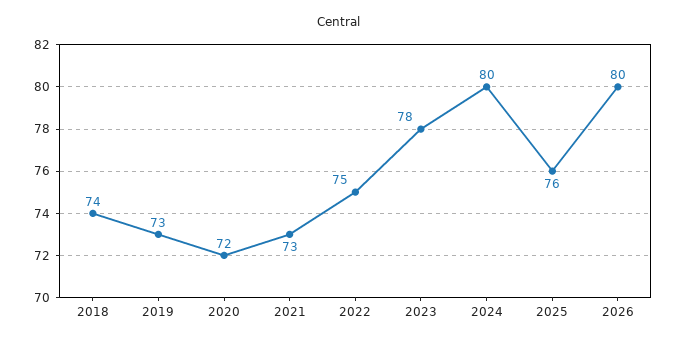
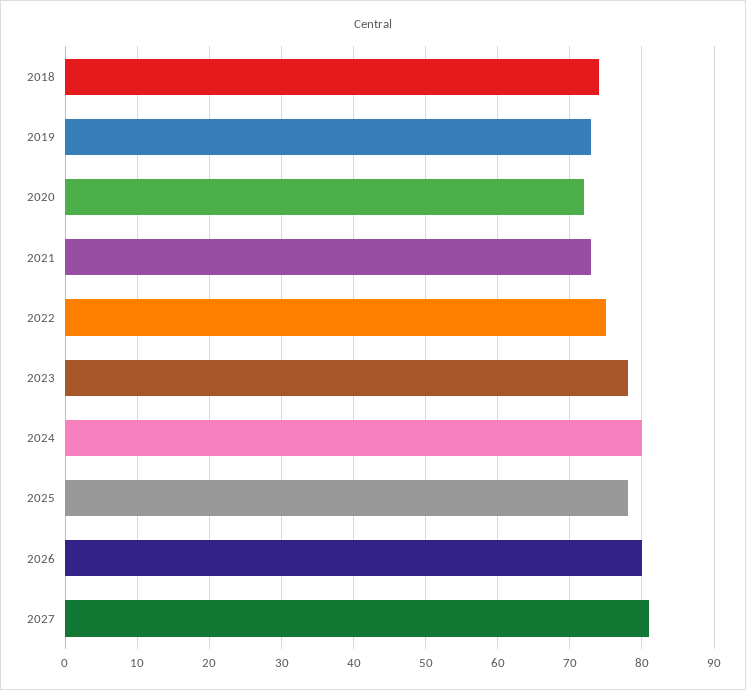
2025: 76 -> 78
2027: none -> 81

